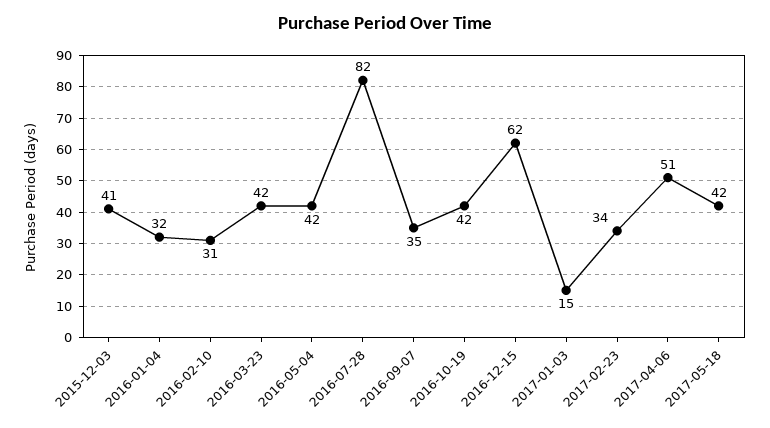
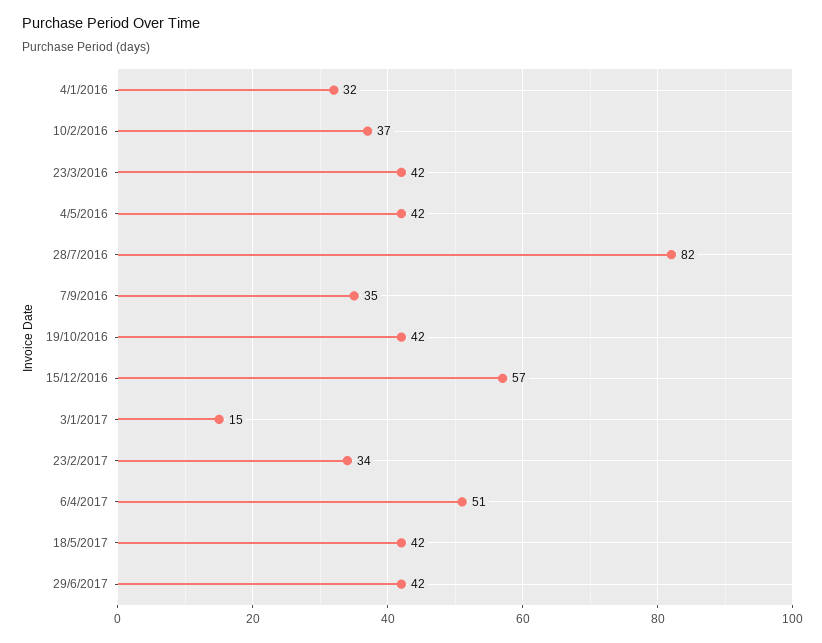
2015-12-03: 41 -> none
2016-02-10: 31 -> 37
2016-12-15: 62 -> 57
29/6/2017: none -> 42

